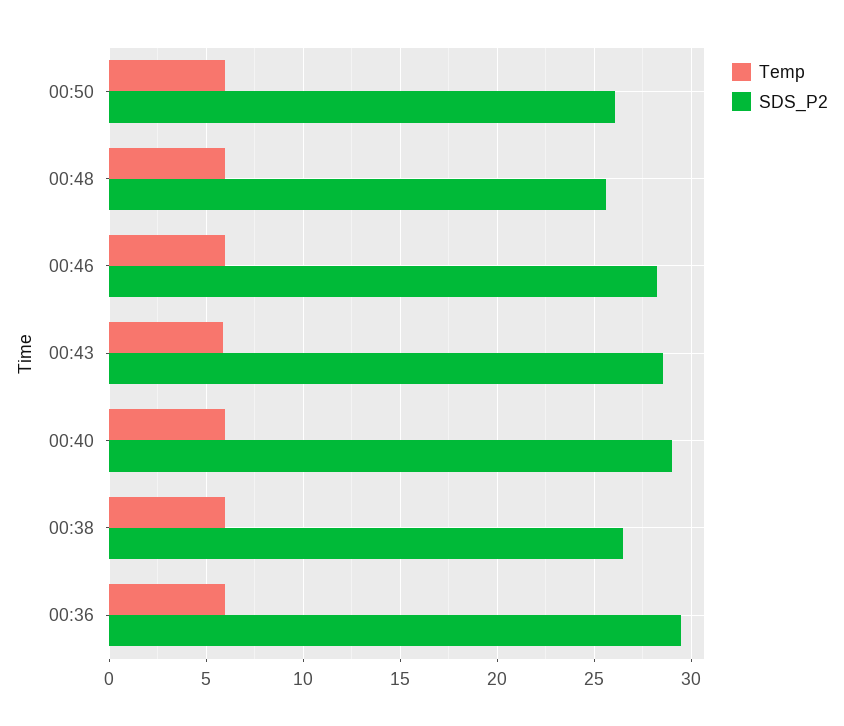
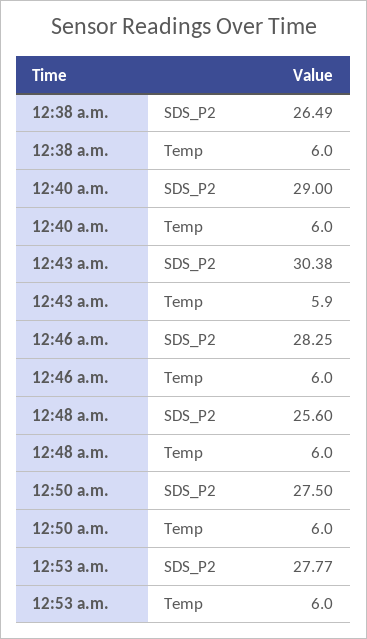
SDS_P2, 00:50: 26 -> 27.5
SDS_P2, 00:43: 28.5 -> 30.38
Temp, 00:36: 6 -> none
SDS_P2, 00:36: 29.5 -> none
SDS_P2, 12:53 a.m.: none -> 27.77
Temp, 12:53 a.m.: none -> 6

